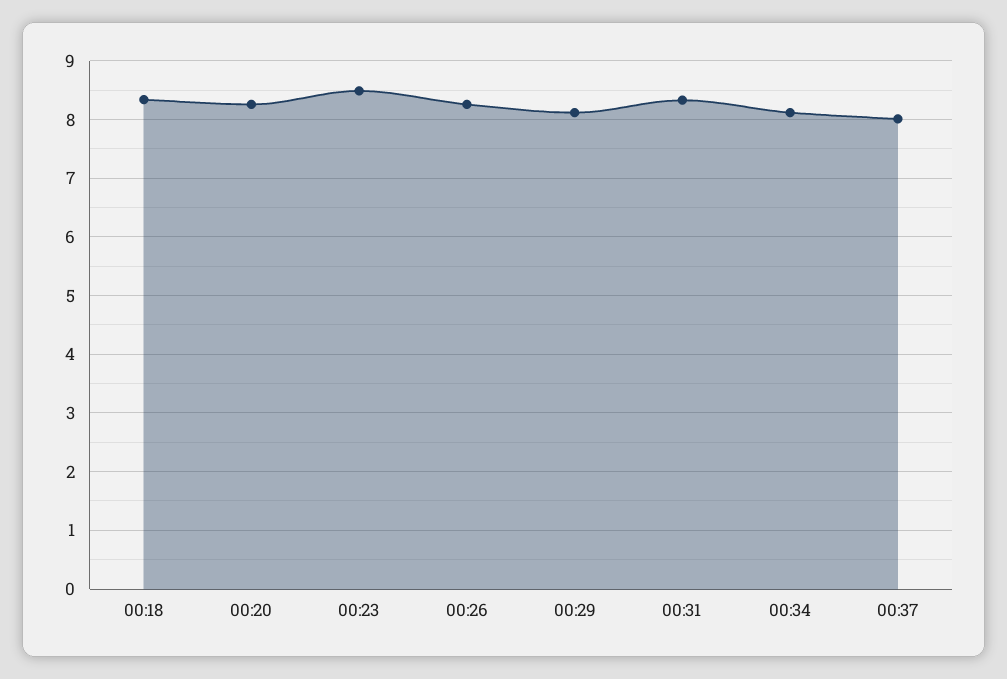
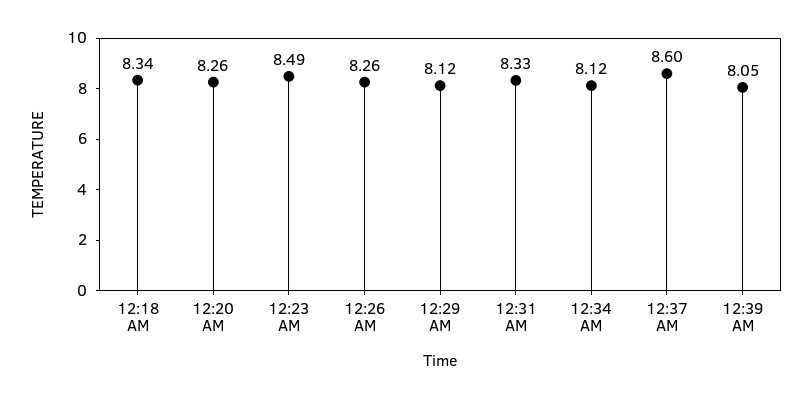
00:37: 8 -> 8.6
12:39 AM: none -> 8.05

